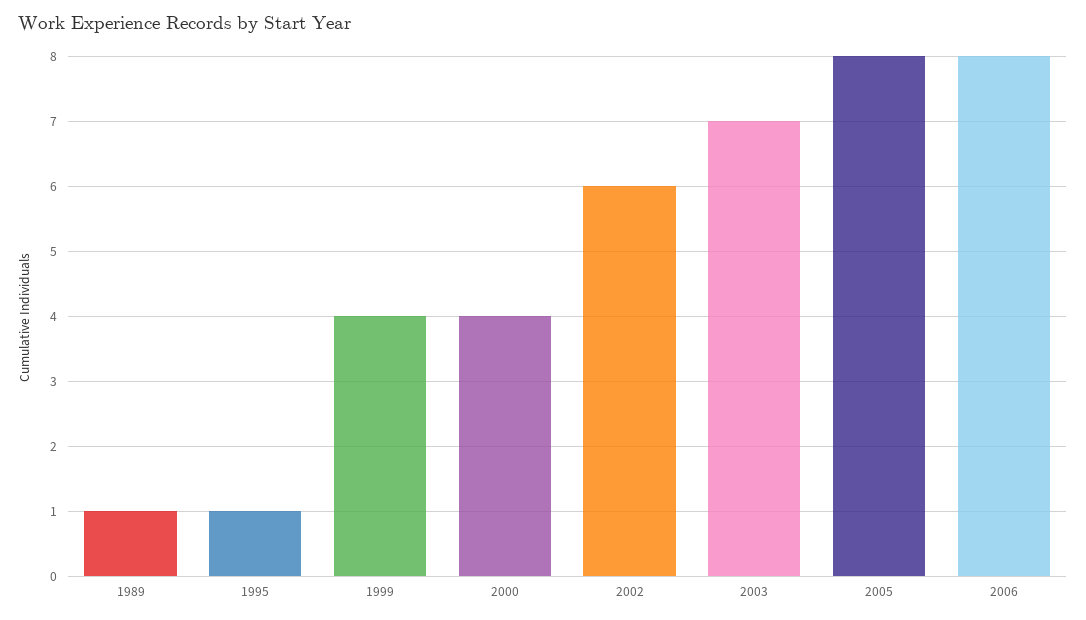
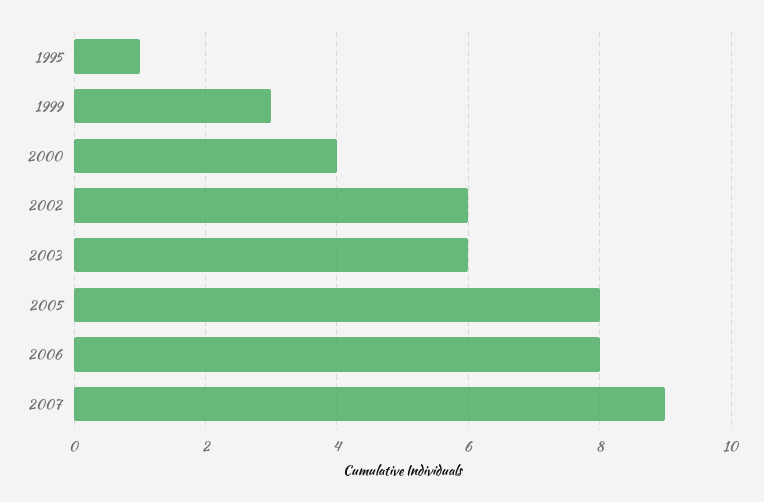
1989: 1 -> none
1999: 4 -> 3
2003: 7 -> 6
2007: none -> 9

